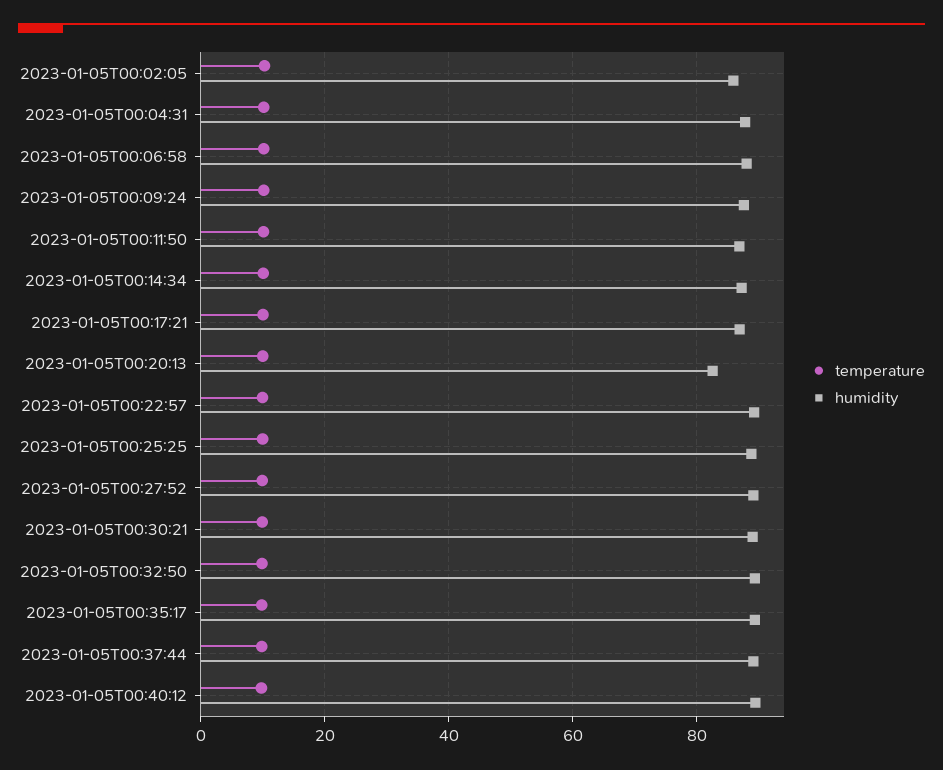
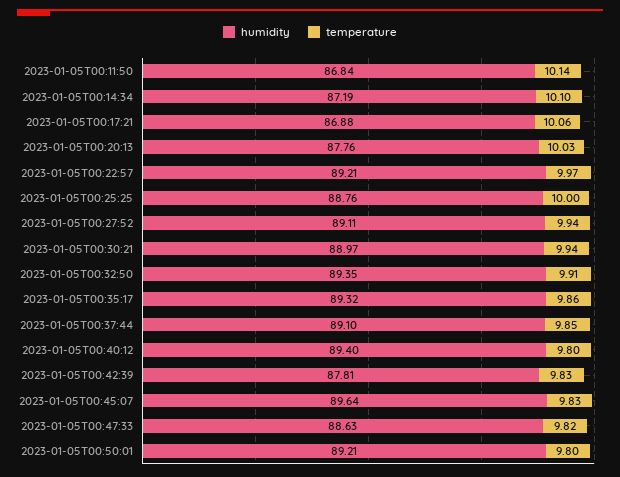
temperature, 2023-01-05T00:02:05: 10 -> none
humidity, 2023-01-05T00:02:05: 86 -> none
temperature, 2023-01-05T00:04:31: 10 -> none
humidity, 2023-01-05T00:04:31: 88 -> none
temperature, 2023-01-05T00:06:58: 10 -> none
humidity, 2023-01-05T00:06:58: 88 -> none
temperature, 2023-01-05T00:09:24: 10 -> none
humidity, 2023-01-05T00:09:24: 88 -> none
humidity, 2023-01-05T00:20:13: 82 -> 87.76
humidity, 2023-01-05T00:42:39: none -> 87.81
temperature, 2023-01-05T00:42:39: none -> 9.83
humidity, 2023-01-05T00:45:07: none -> 89.64
temperature, 2023-01-05T00:45:07: none -> 9.83
humidity, 2023-01-05T00:47:33: none -> 88.63
temperature, 2023-01-05T00:47:33: none -> 9.82
humidity, 2023-01-05T00:50:01: none -> 89.21
temperature, 2023-01-05T00:50:01: none -> 9.8

